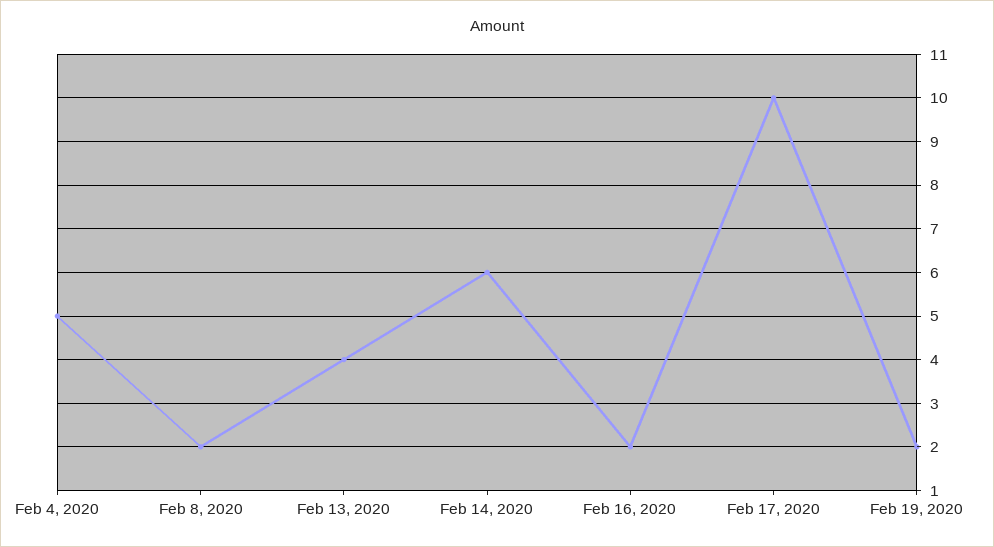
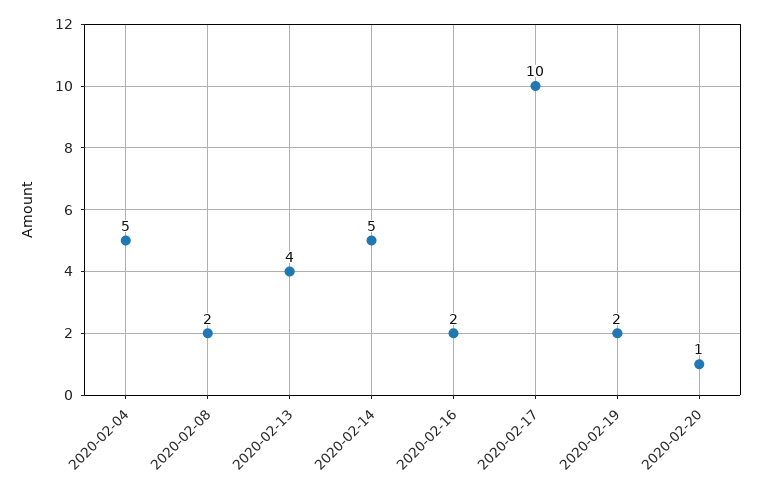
Feb 14, 2020: 6 -> 5
2020-02-20: none -> 1

